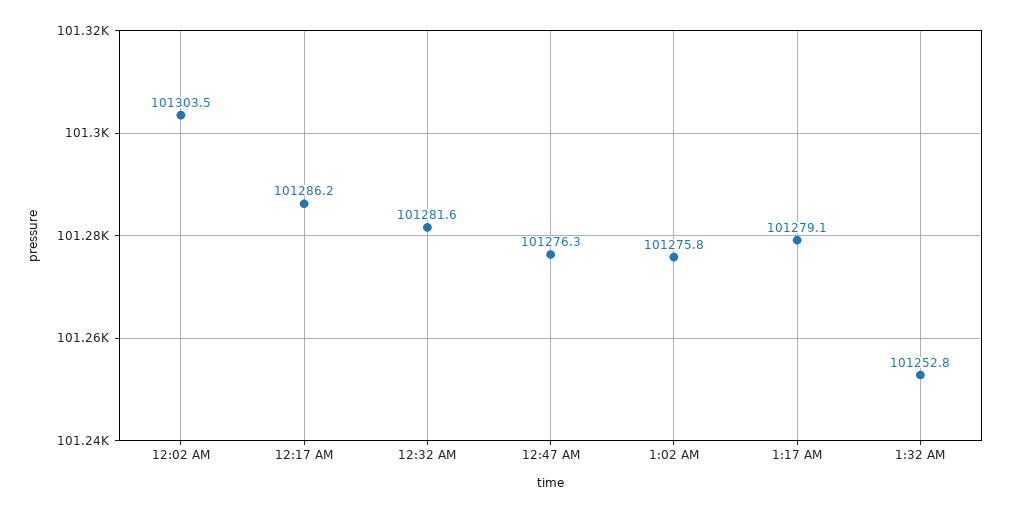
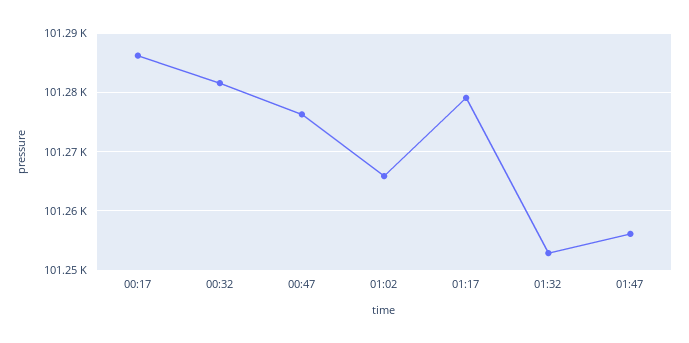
12:02 AM: 101303.5 -> none
1:02 AM: 101275.8 -> 101266
01:47: none -> 101256

